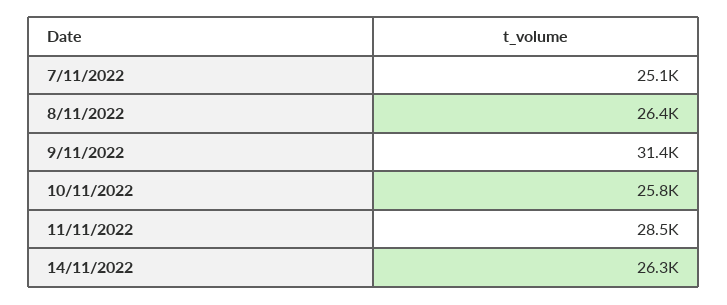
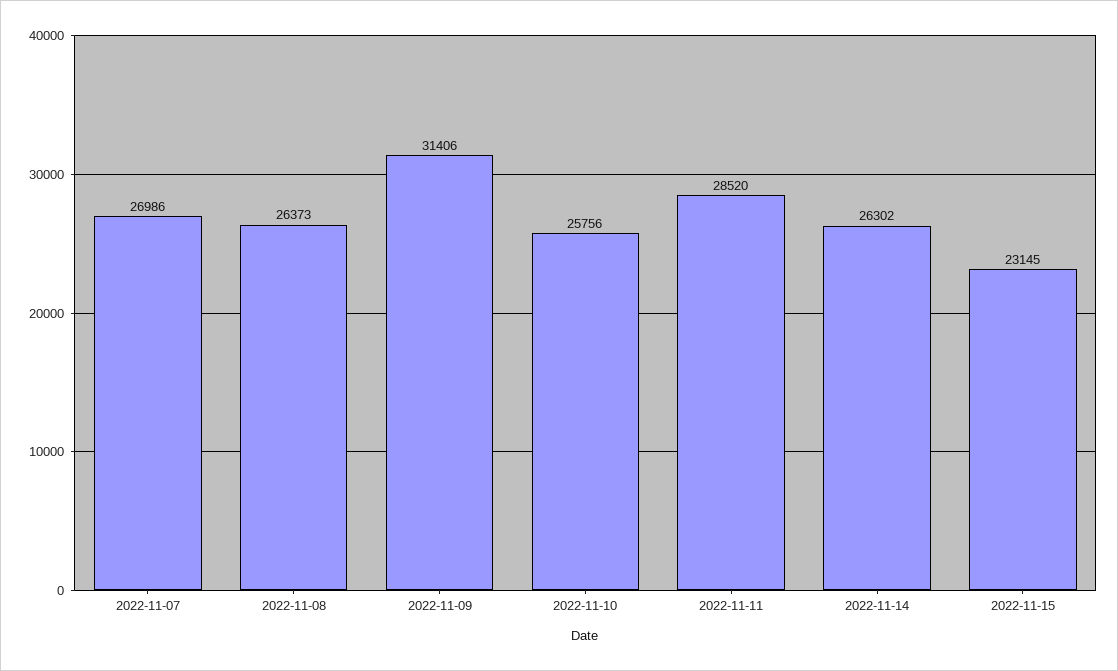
7/11/2022: 25100 -> 26986
2022-11-15: none -> 23145

